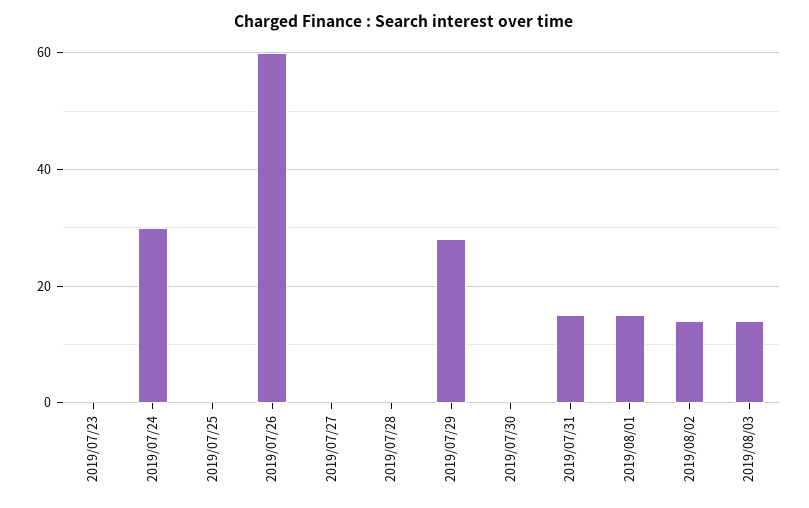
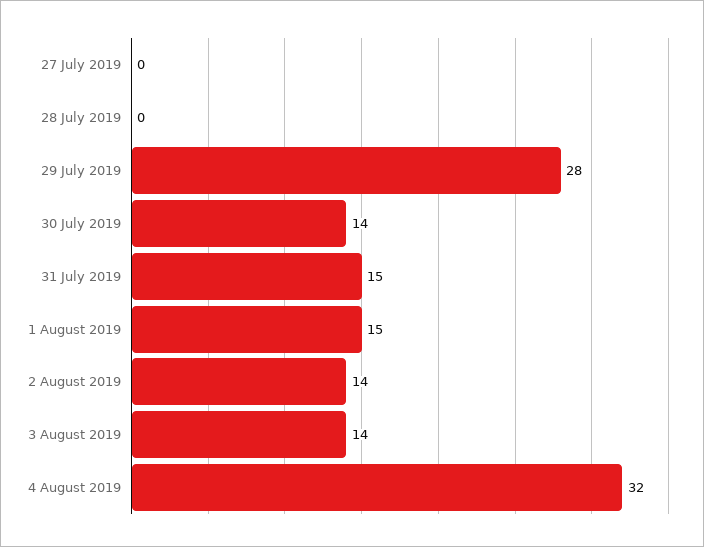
2019/07/23: 0 -> none
2019/07/24: 30 -> none
2019/07/25: 0 -> none
2019/07/26: 60 -> none
2019/07/30: 0 -> 14
4 August 2019: none -> 32

